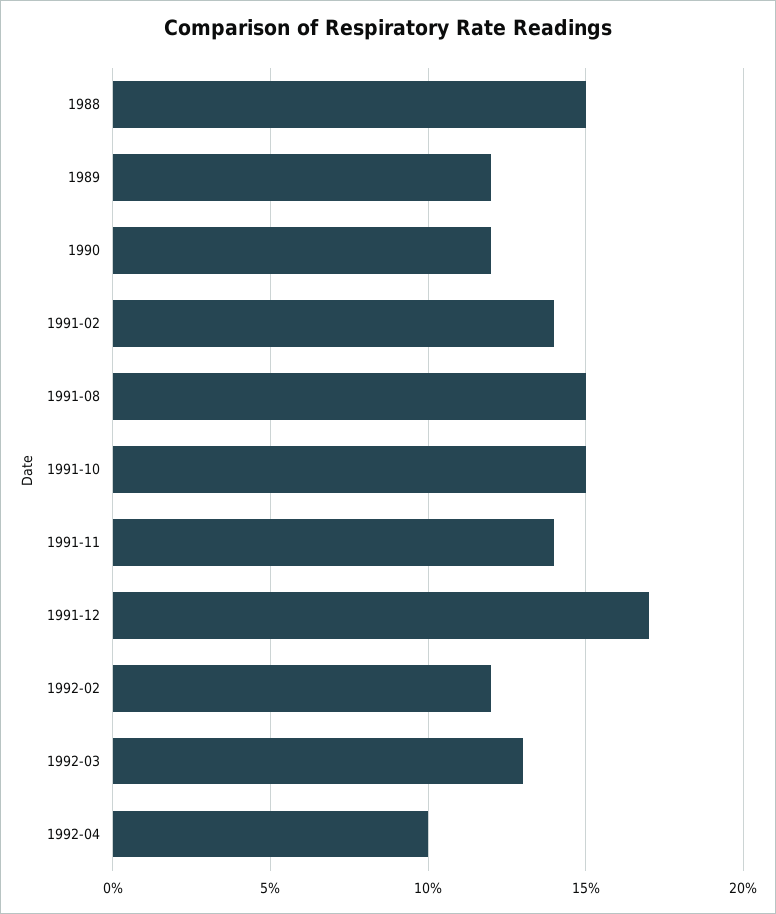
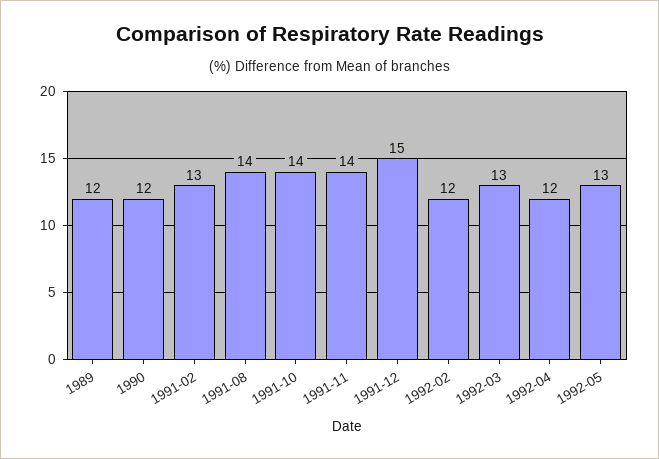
1988: 15 -> none
1991-02: 14 -> 13
1991-08: 15 -> 14
1991-10: 15 -> 14
1991-12: 17 -> 15
1992-04: 10 -> 12
1992-05: none -> 13

